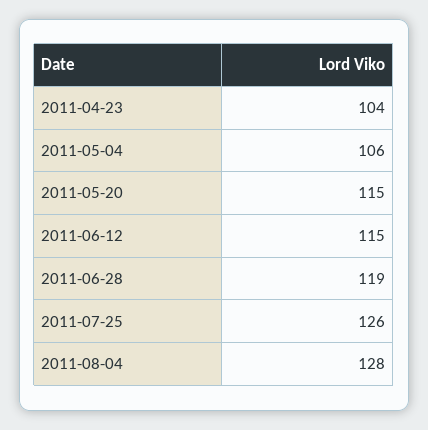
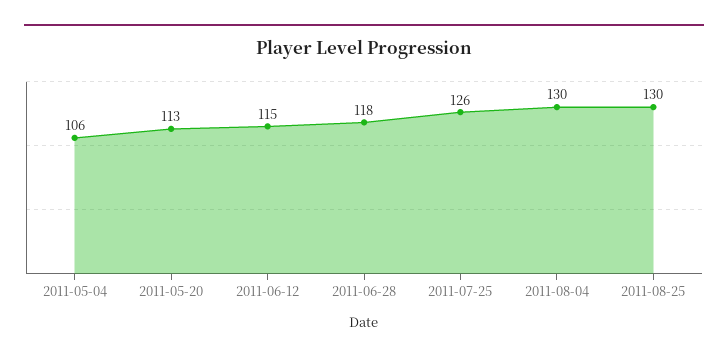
2011-04-23: 104 -> none
2011-05-20: 115 -> 113
2011-06-28: 119 -> 118
2011-08-04: 128 -> 130
2011-08-25: none -> 130

